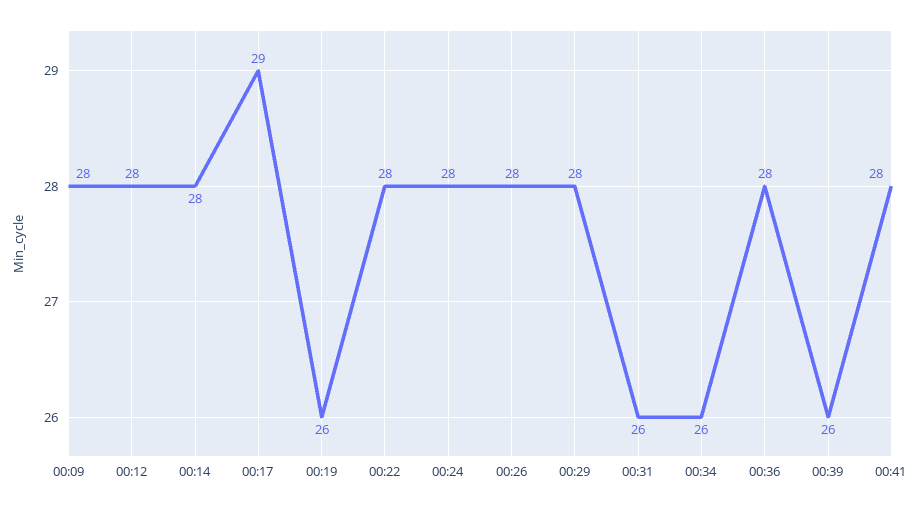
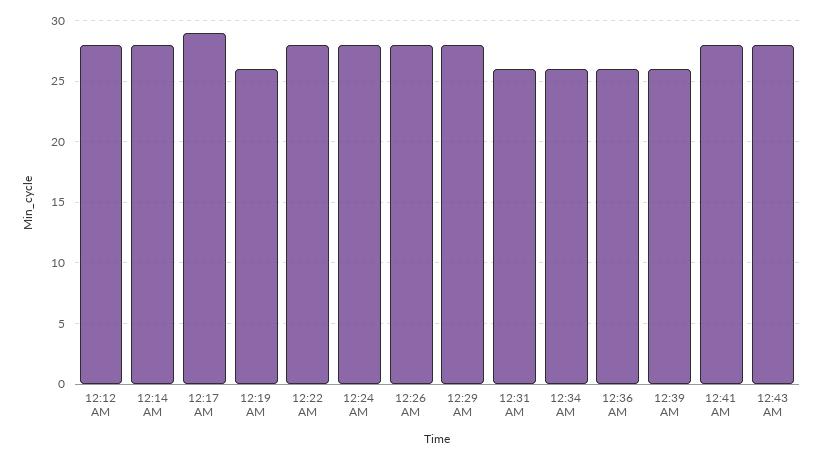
00:09: 28 -> none
00:36: 28 -> 26
12:43 AM: none -> 28

